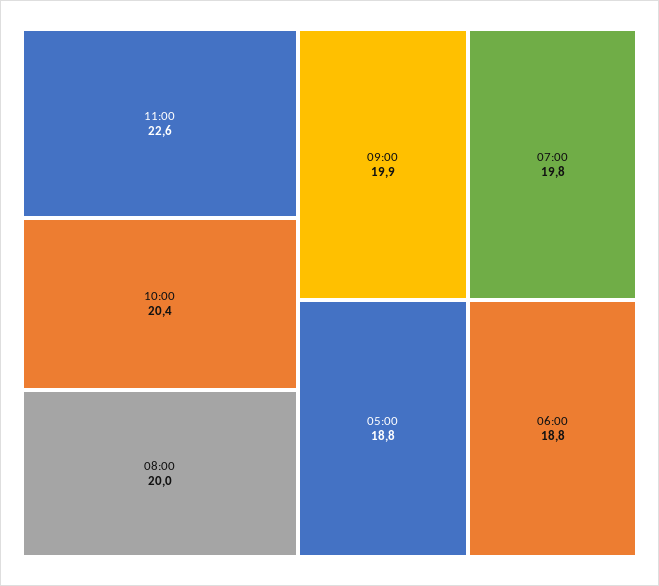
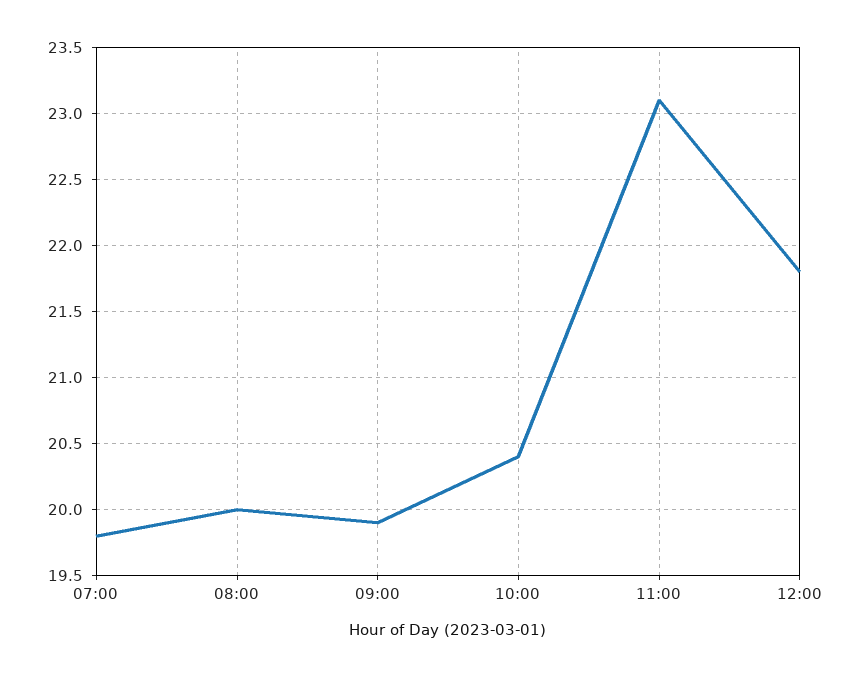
11:00: 22.6 -> 23.1
05:00: 18.8 -> none
06:00: 18.8 -> none
12:00: none -> 21.8

